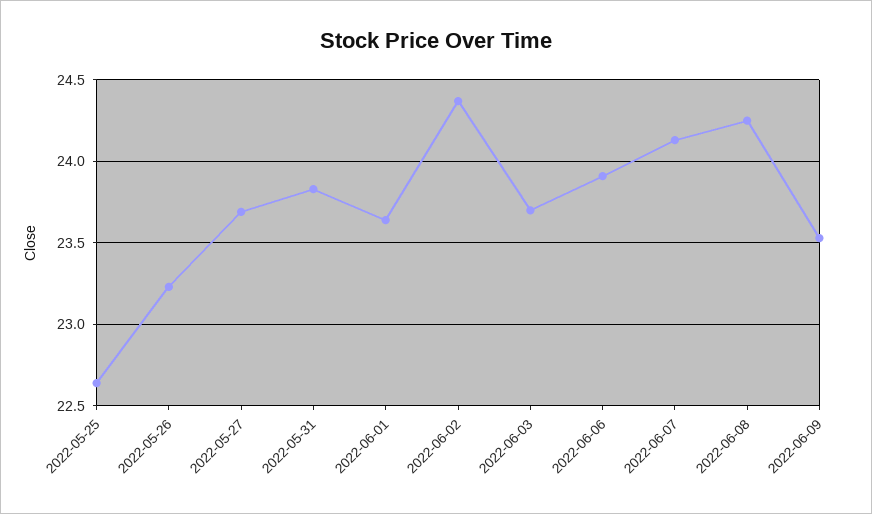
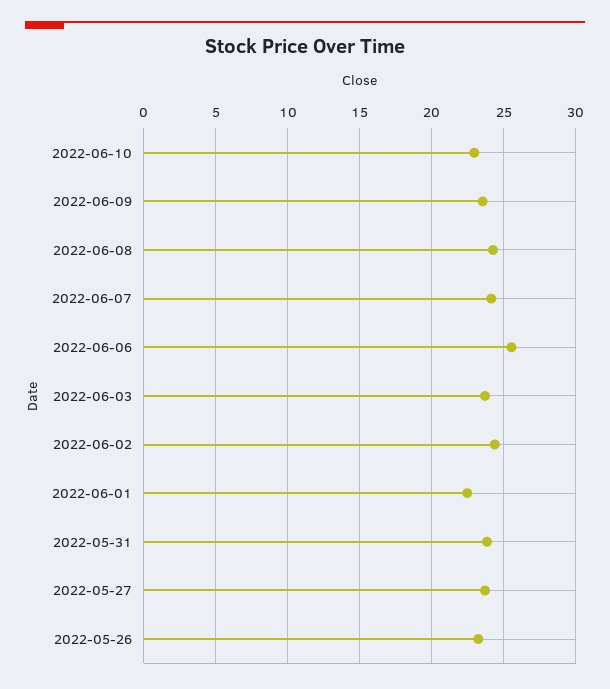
2022-05-25: 22.65 -> none
2022-06-01: 23.65 -> 22.5
2022-06-06: 23.9 -> 25.5
2022-06-10: none -> 23

